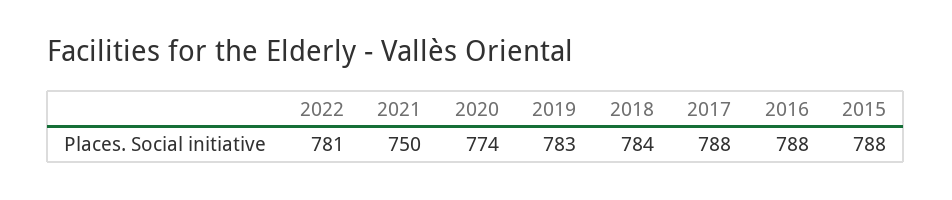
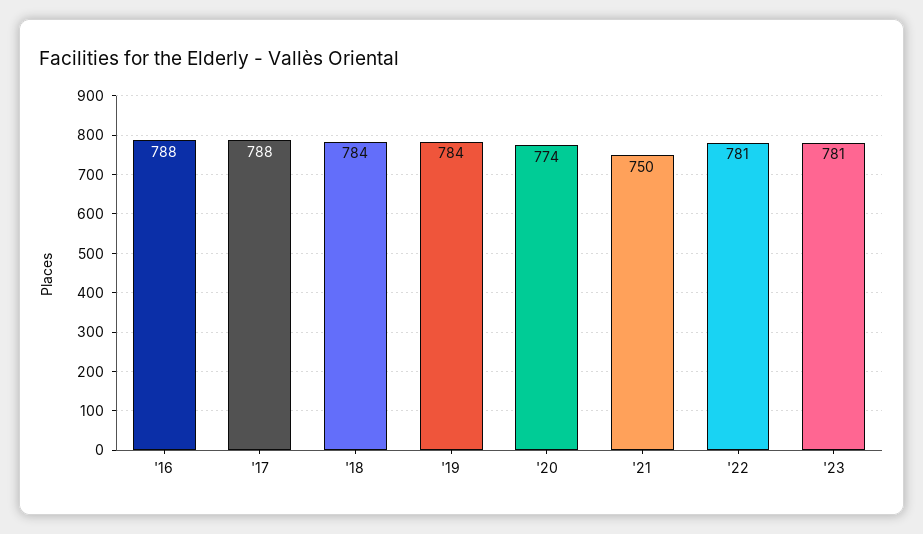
2019: 783 -> 784
2015: 788 -> none
'23: none -> 781

